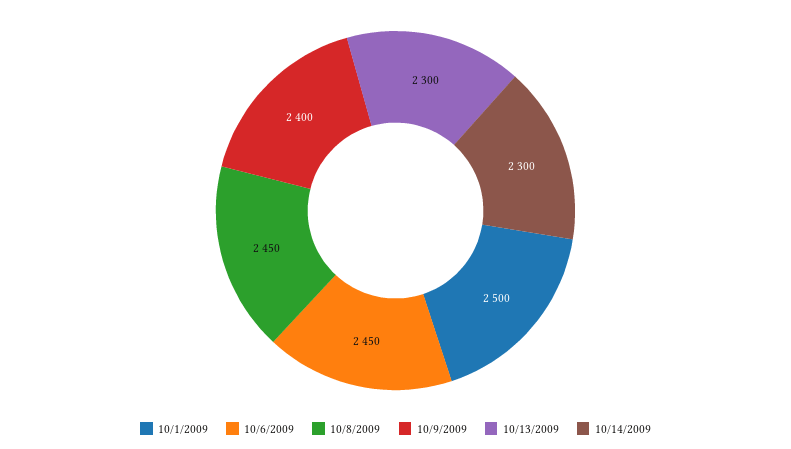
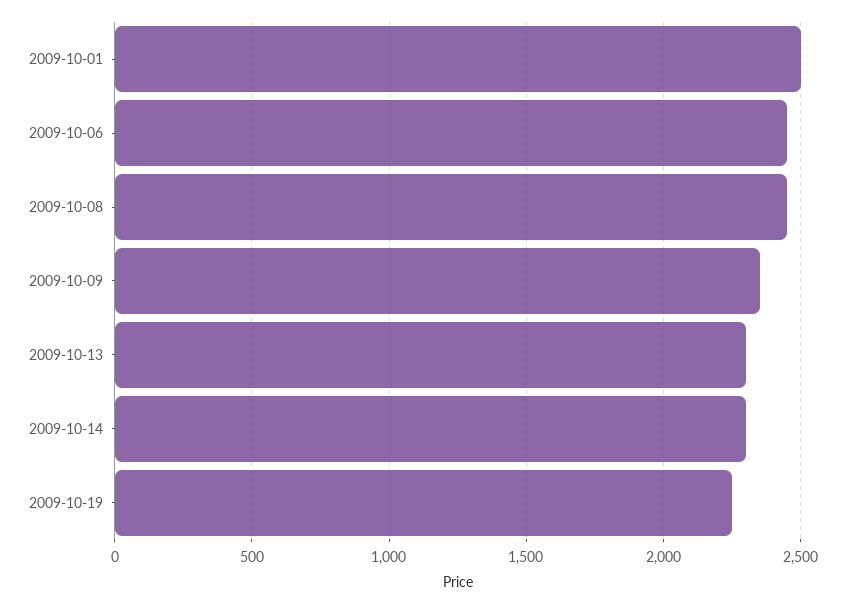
10/9/2009: 2400 -> 2350
2009-10-19: none -> 2250

